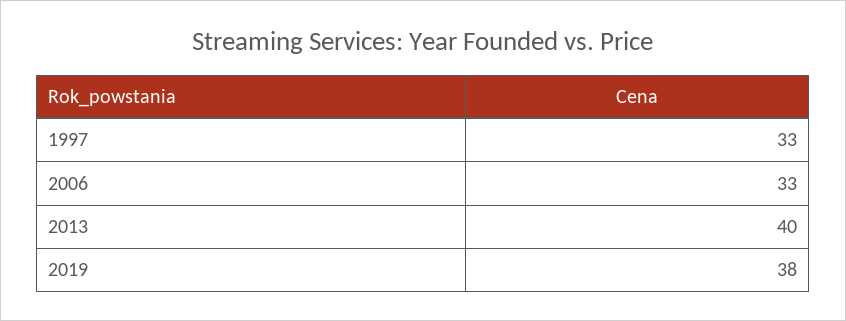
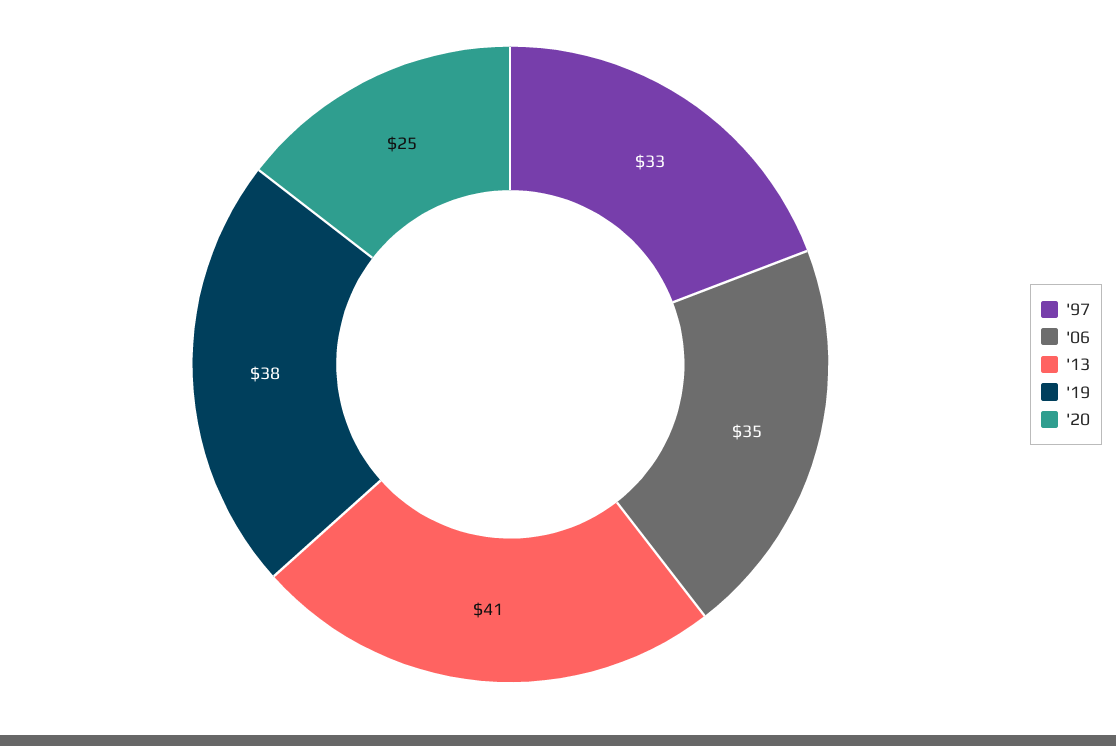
2006: 33 -> 35
2013: 40 -> 41
'20: none -> 25

